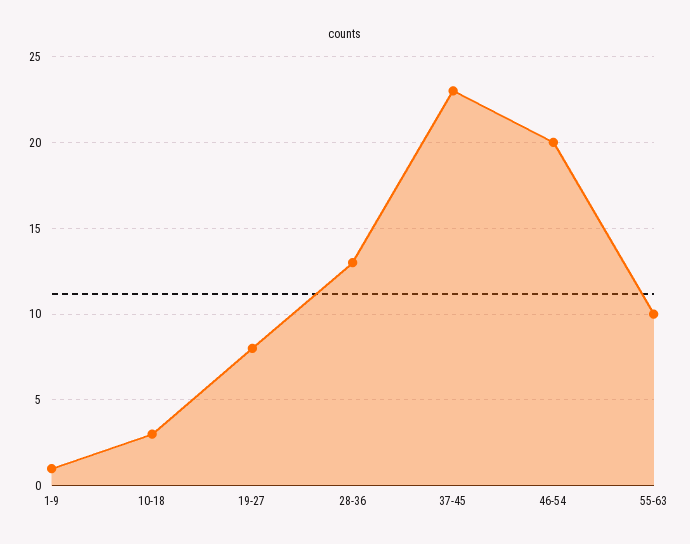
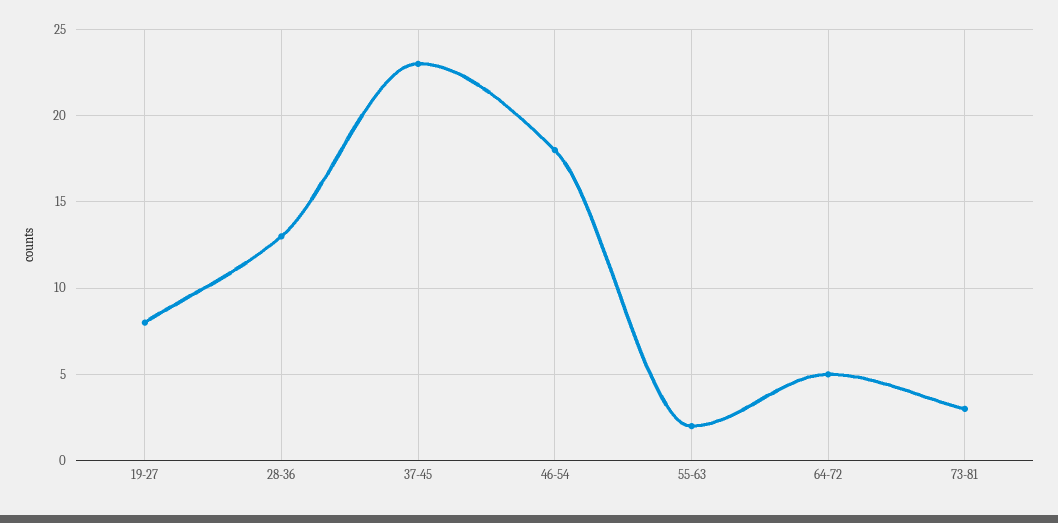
1-9: 1 -> none
10-18: 3 -> none
46-54: 20 -> 18
55-63: 10 -> 2
64-72: none -> 5
73-81: none -> 3

